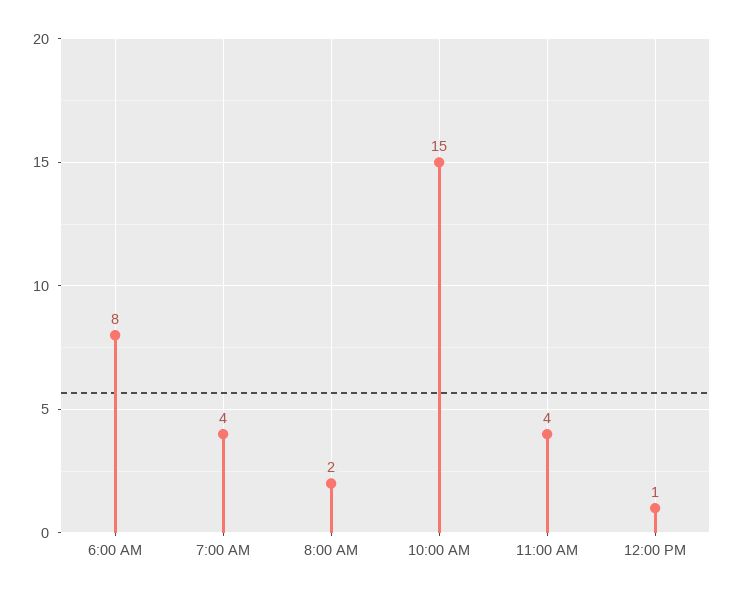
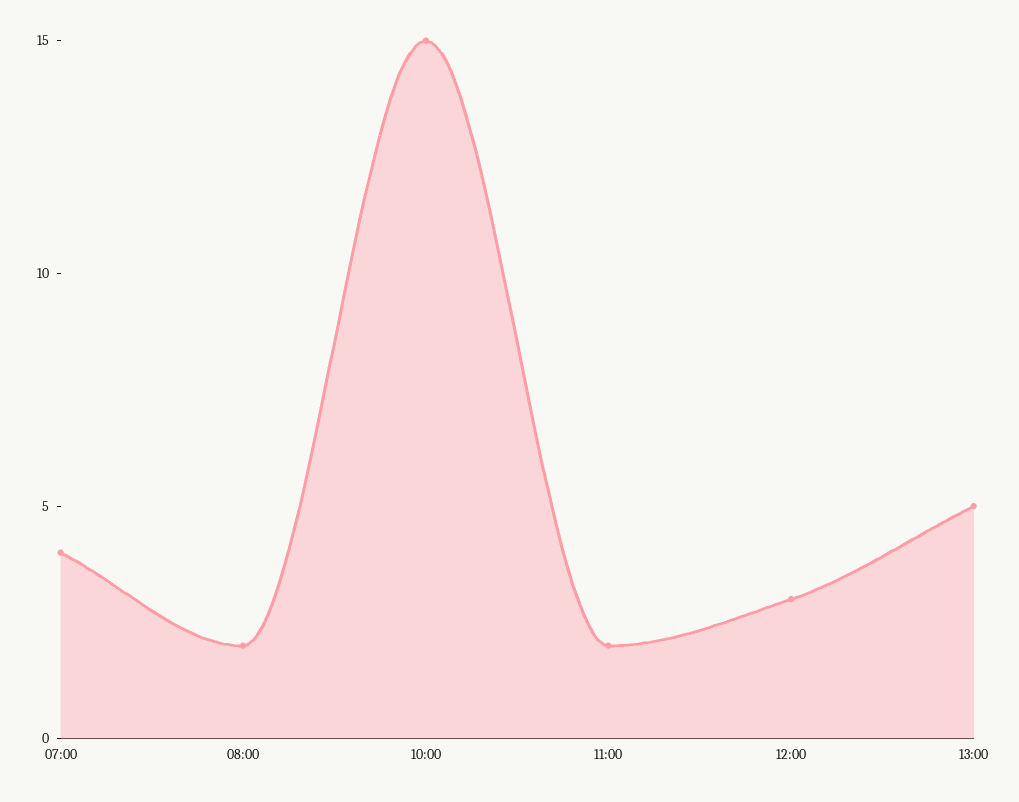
6:00 AM: 8 -> none
11:00 AM: 4 -> 2
12:00 PM: 1 -> 3
13:00: none -> 5

